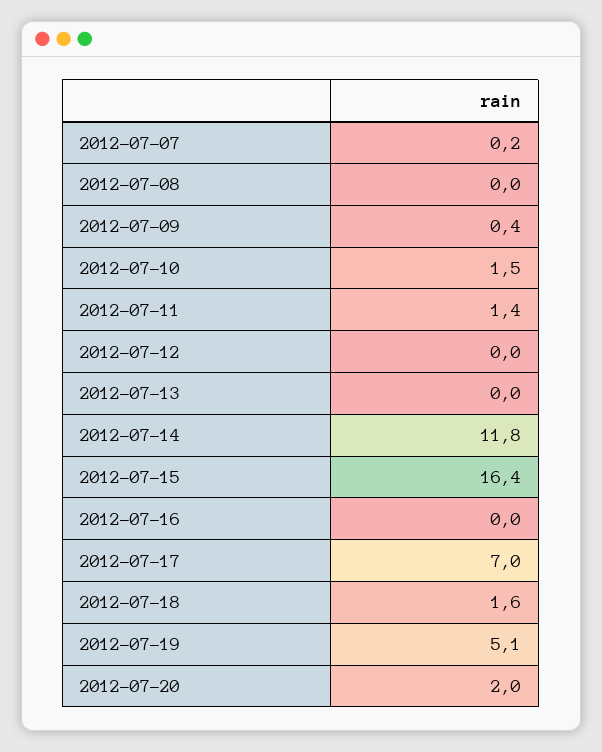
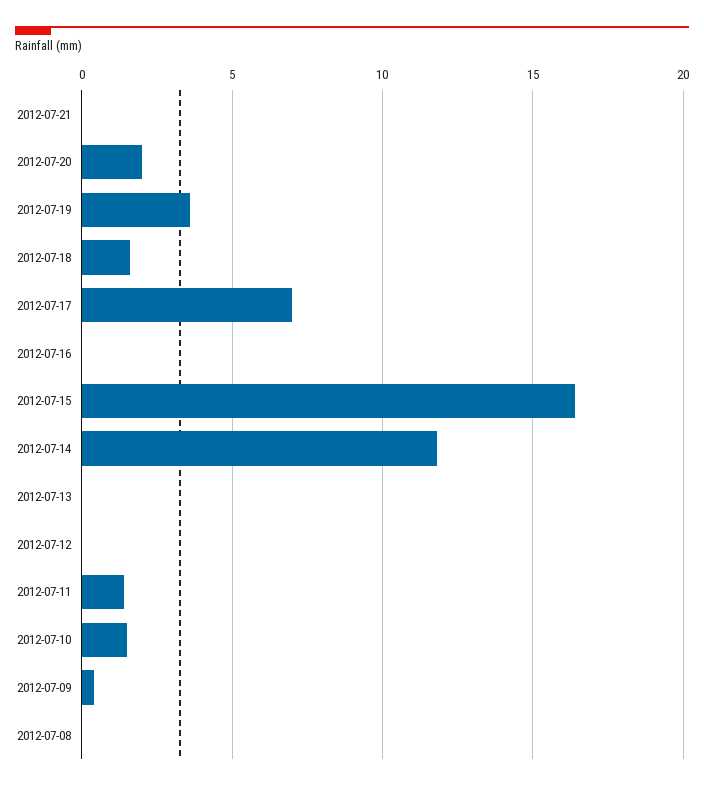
2012-07-07: 0.2 -> none
2012-07-19: 5.1 -> 3.5
2012-07-21: none -> 0

